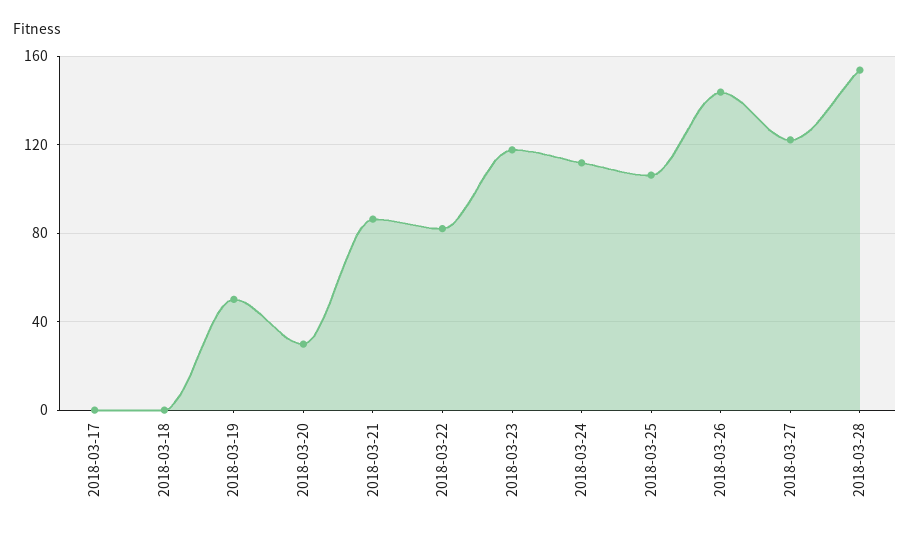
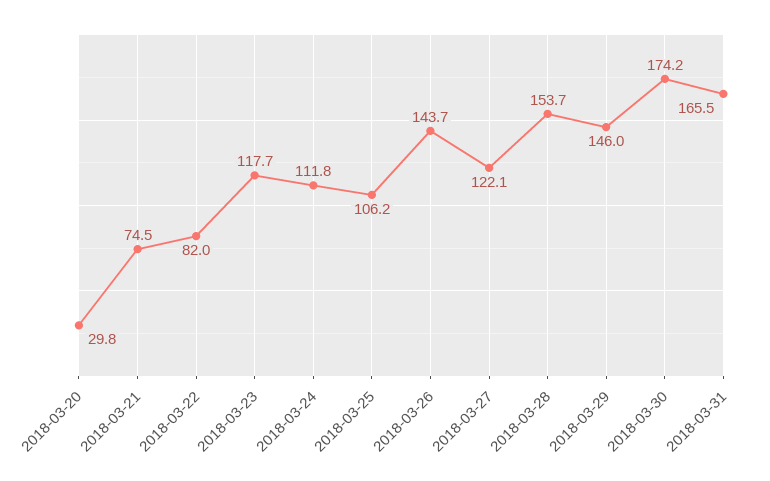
2018-03-17: 0 -> none
2018-03-18: 0 -> none
2018-03-19: 50 -> none
2018-03-21: 85 -> 74.5
2018-03-29: none -> 146
2018-03-30: none -> 174.2
2018-03-31: none -> 165.5

